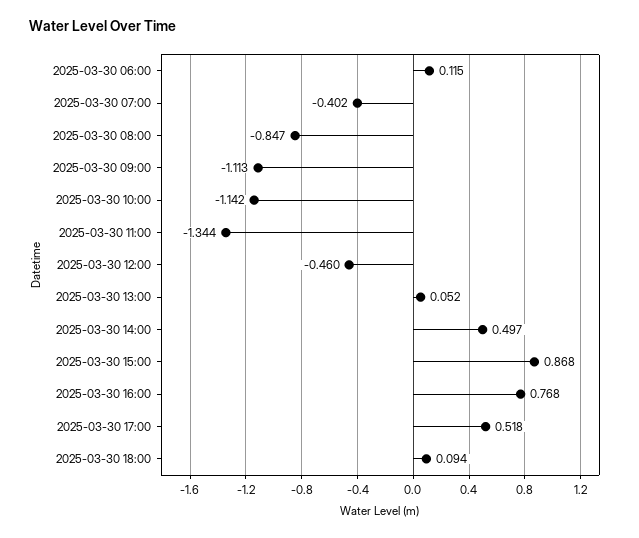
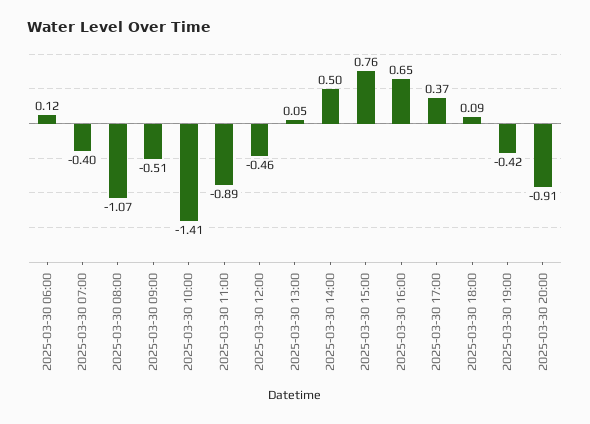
2025-03-30 08:00: -0.847 -> -1.07
2025-03-30 09:00: -1.113 -> -0.51
2025-03-30 10:00: -1.142 -> -1.41
2025-03-30 11:00: -1.344 -> -0.89
2025-03-30 15:00: 0.868 -> 0.76
2025-03-30 16:00: 0.768 -> 0.65
2025-03-30 17:00: 0.518 -> 0.37
2025-03-30 19:00: none -> -0.42
2025-03-30 20:00: none -> -0.91

